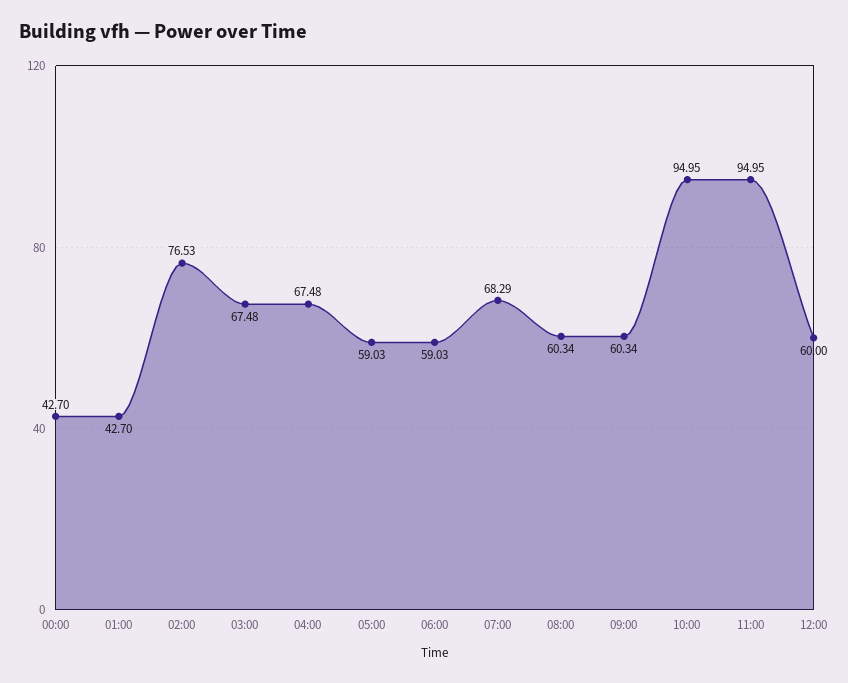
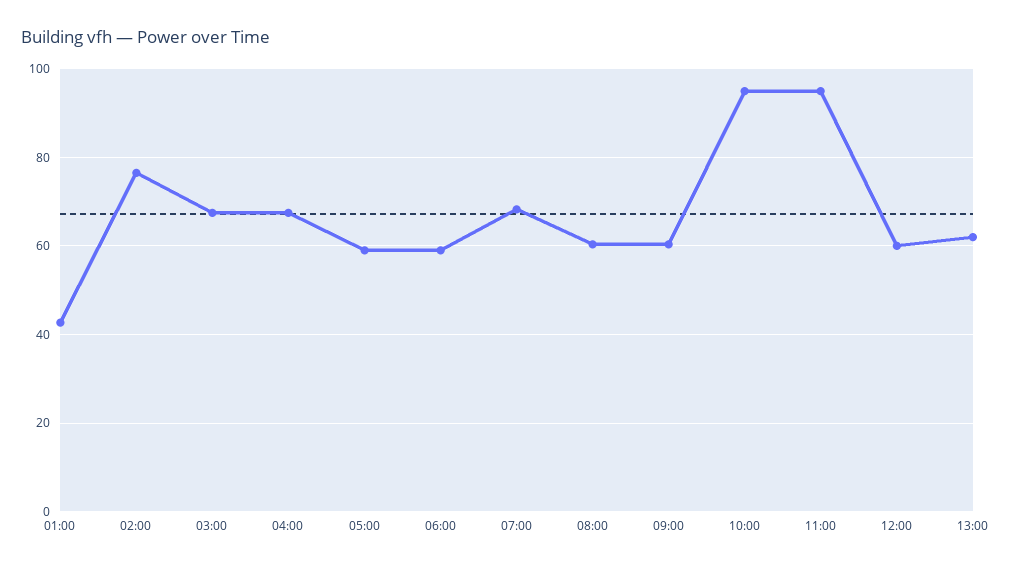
00:00: 42.7 -> none
13:00: none -> 62

